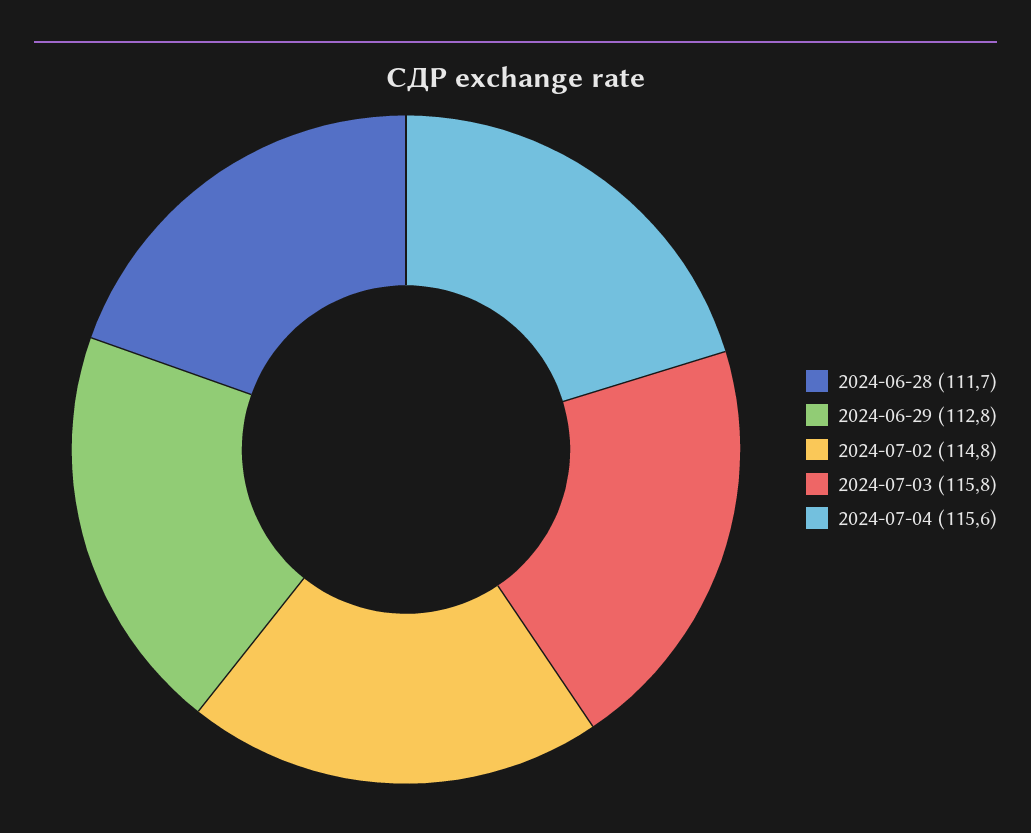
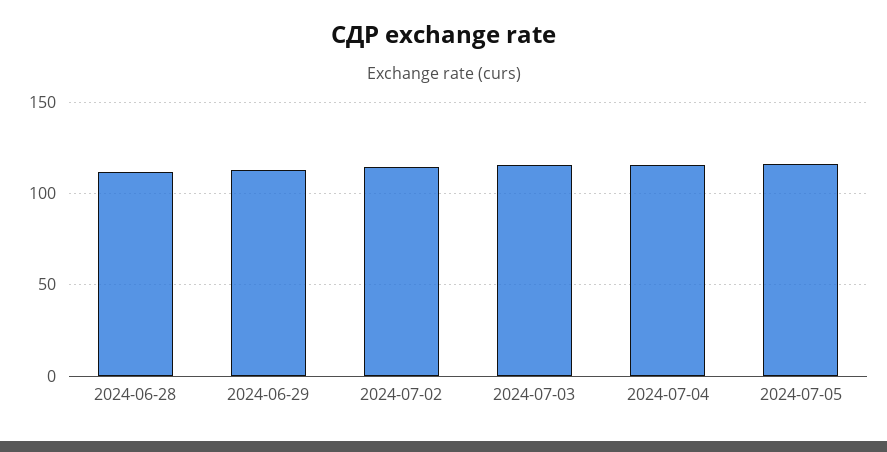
2024-07-05: none -> 115

